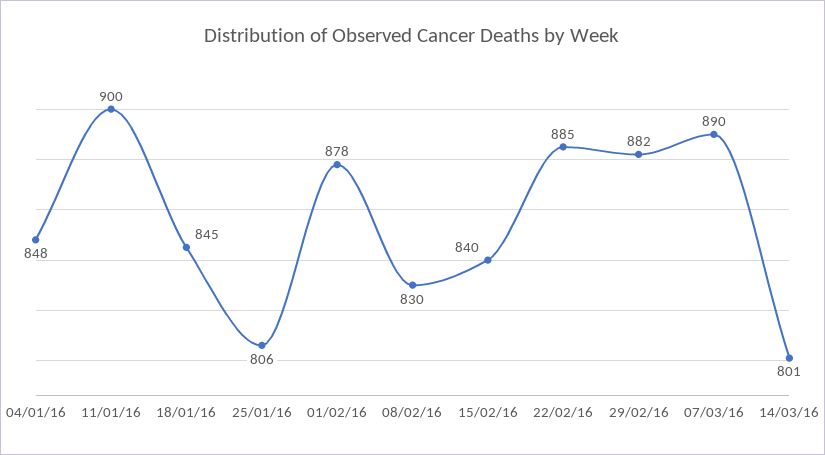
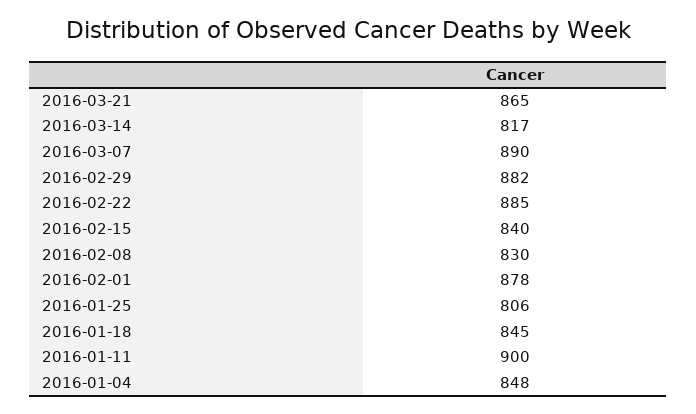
14/03/16: 801 -> 817
2016-03-21: none -> 865

